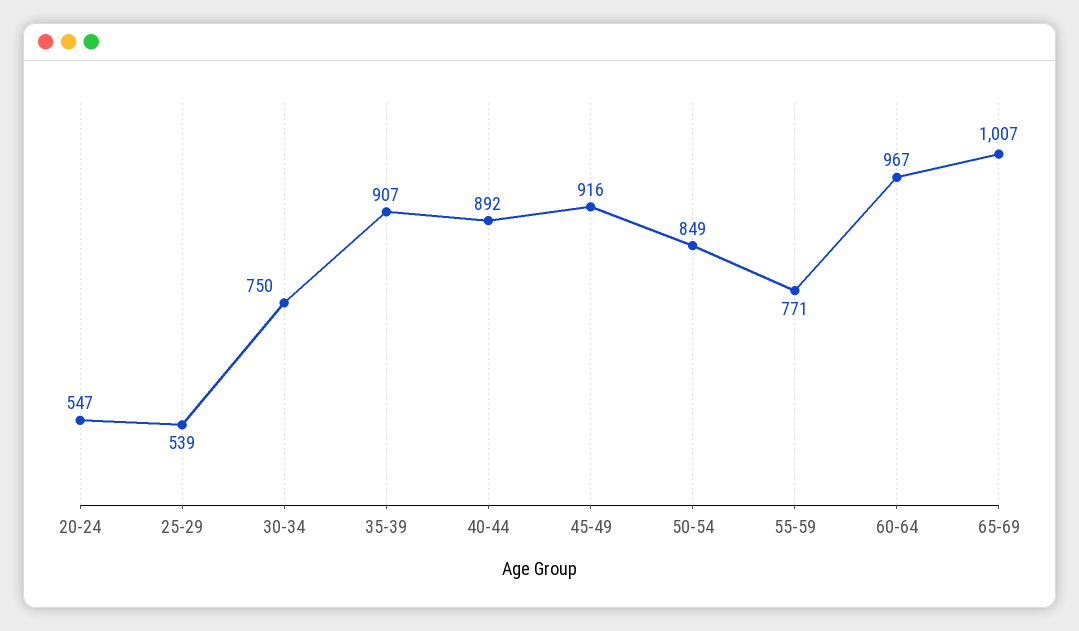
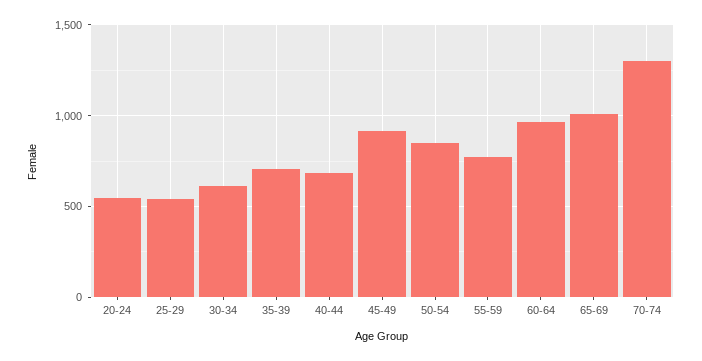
30-34: 750 -> 600
35-39: 907 -> 700
40-44: 892 -> 700
70-74: none -> 1300

